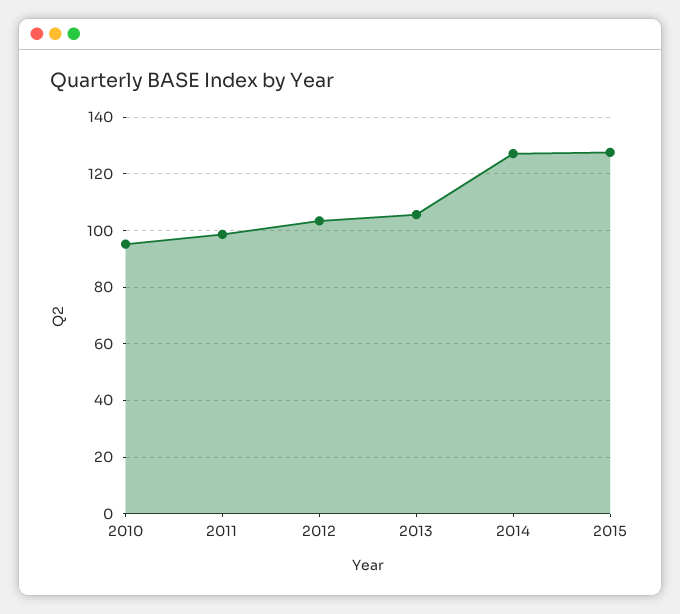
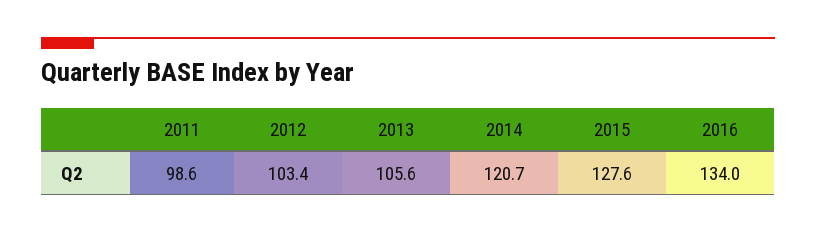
2010: 95 -> none
2014: 127.5 -> 120.7
2016: none -> 134

